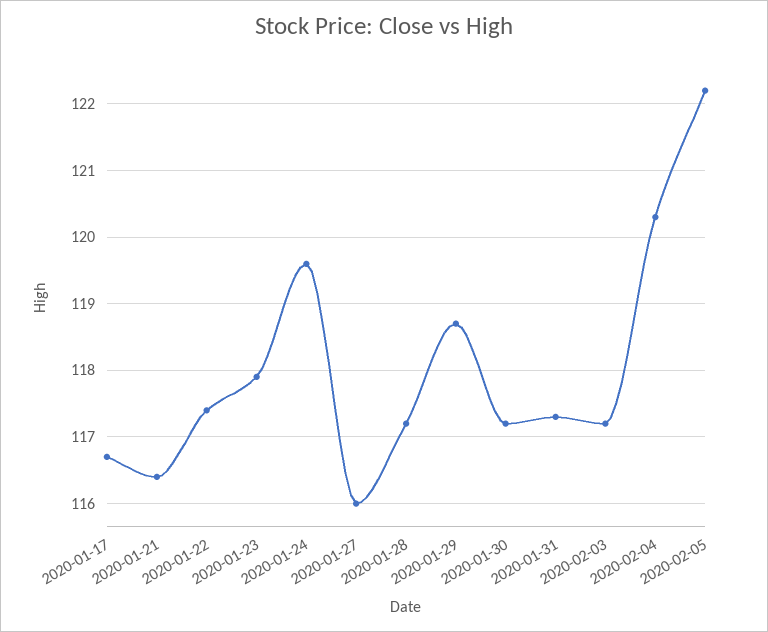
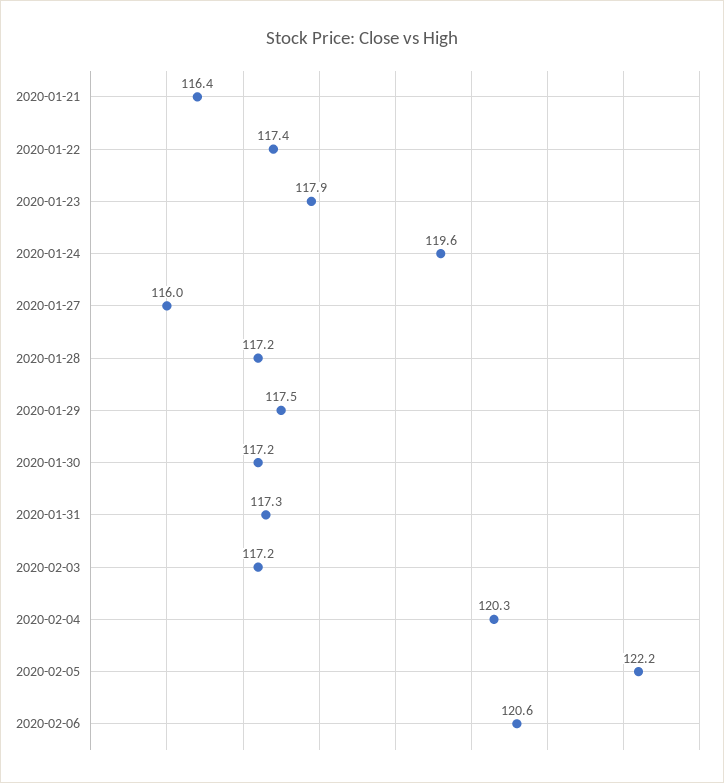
2020-01-17: 116.7 -> none
2020-01-29: 118.7 -> 117.5
2020-02-06: none -> 120.6

